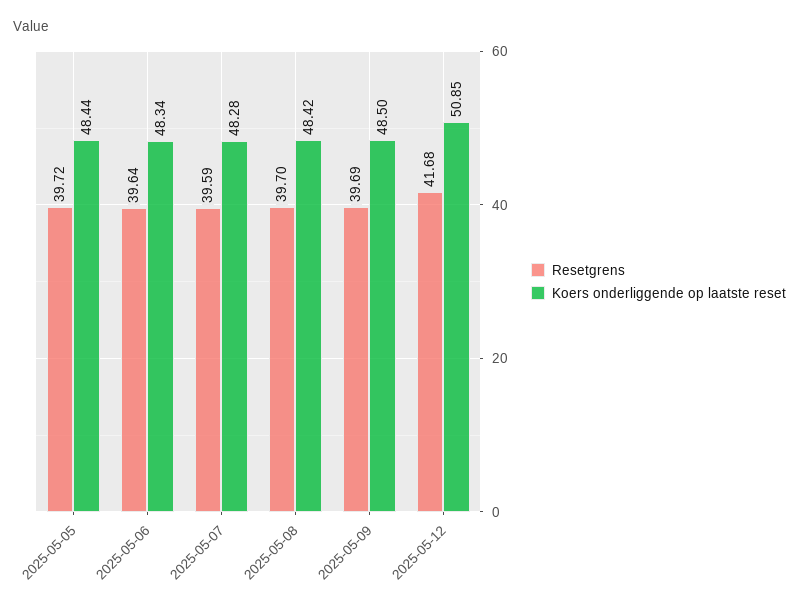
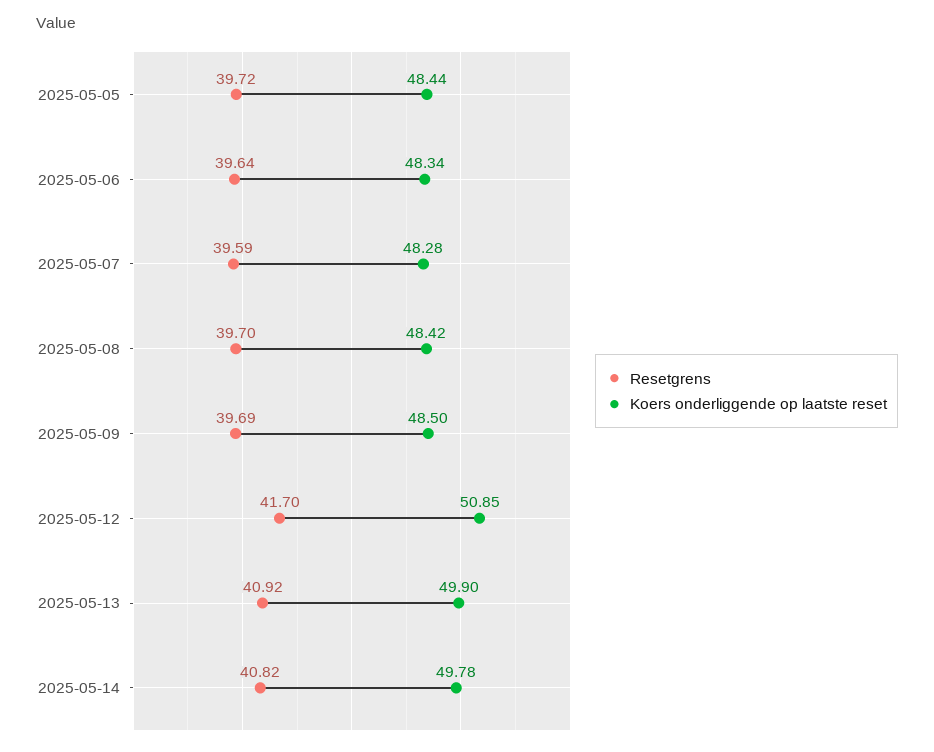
Resetgrens, 2025-05-12: 41.68 -> 41.7
Resetgrens, 2025-05-13: none -> 40.92
Koers onderliggende op laatste reset, 2025-05-13: none -> 49.9
Resetgrens, 2025-05-14: none -> 40.82
Koers onderliggende op laatste reset, 2025-05-14: none -> 49.78

